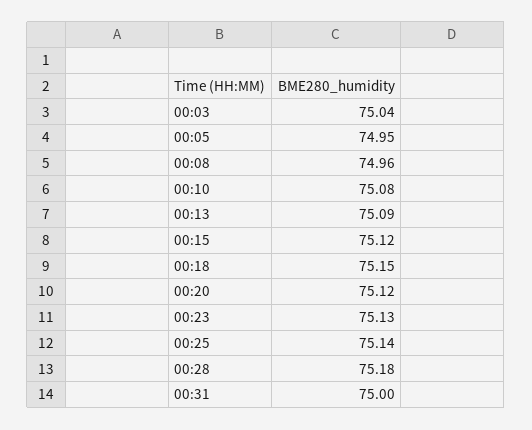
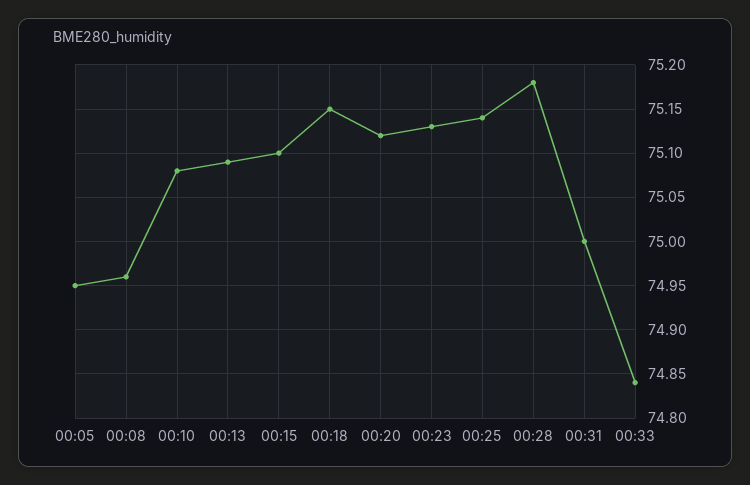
00:03: 75.04 -> none
00:15: 75.12 -> 75.1
00:33: none -> 74.84

